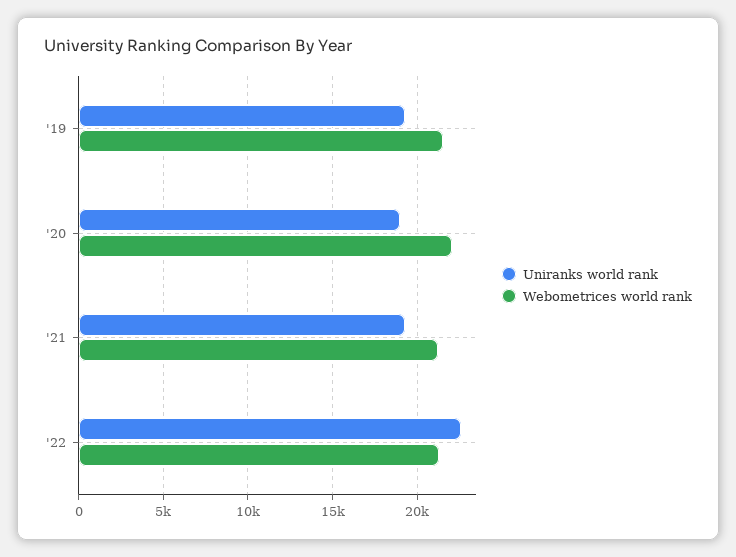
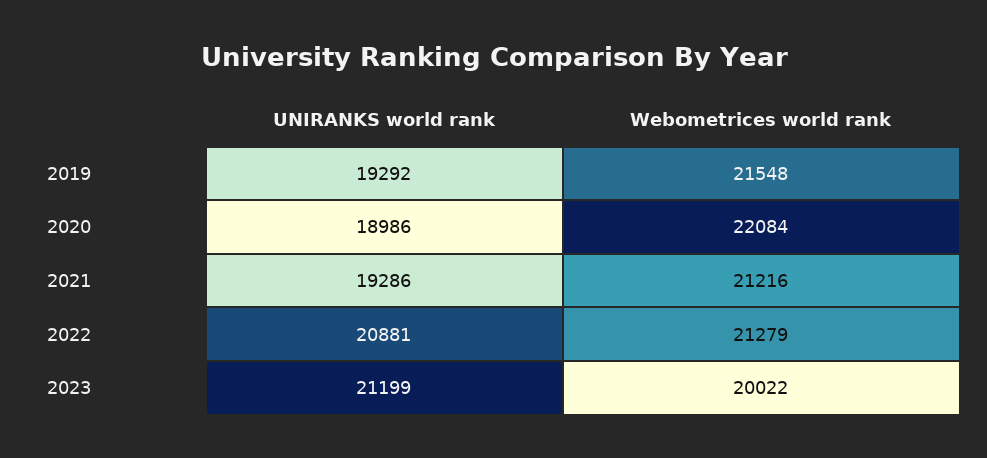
Uniranks world rank, '22: 22500 -> 20881
Uniranks world rank, 2023: none -> 21199
Webometrices world rank, 2023: none -> 20022

